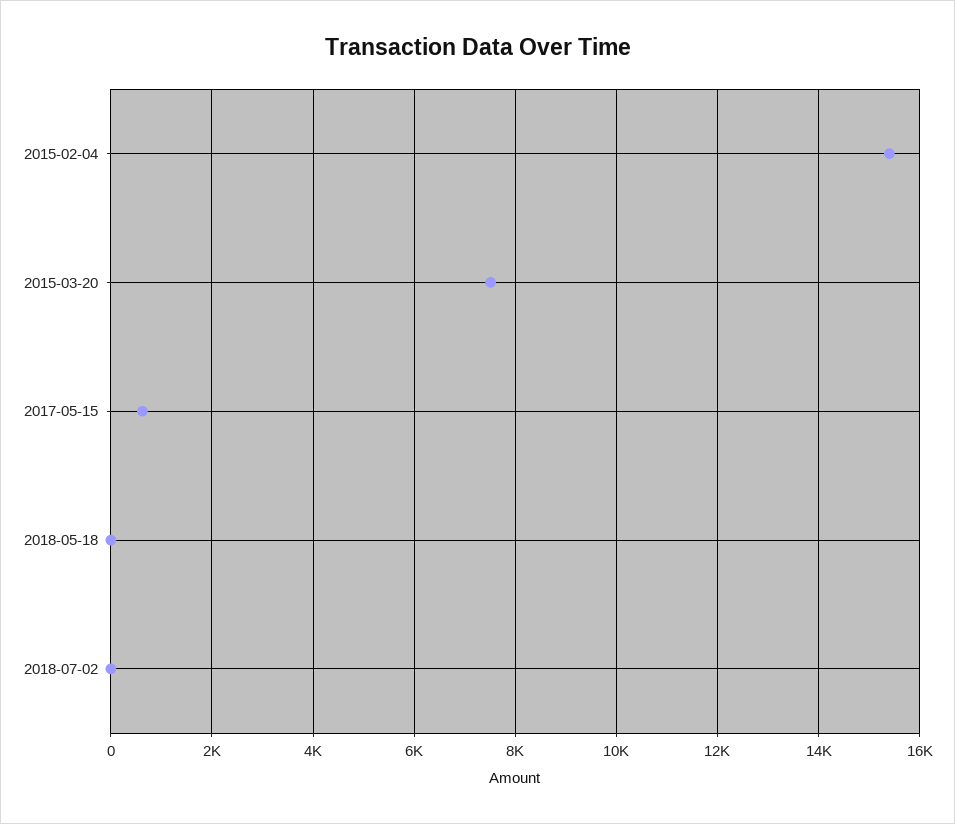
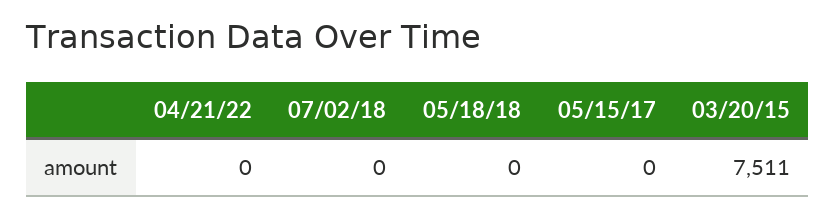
2015-02-04: 15400 -> none
2017-05-15: 600 -> 0
04/21/22: none -> 0

